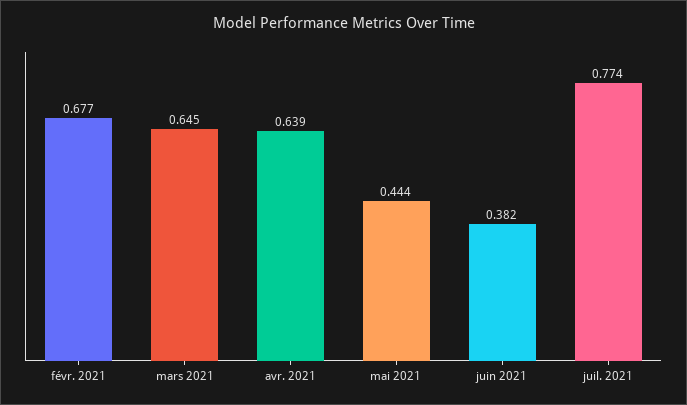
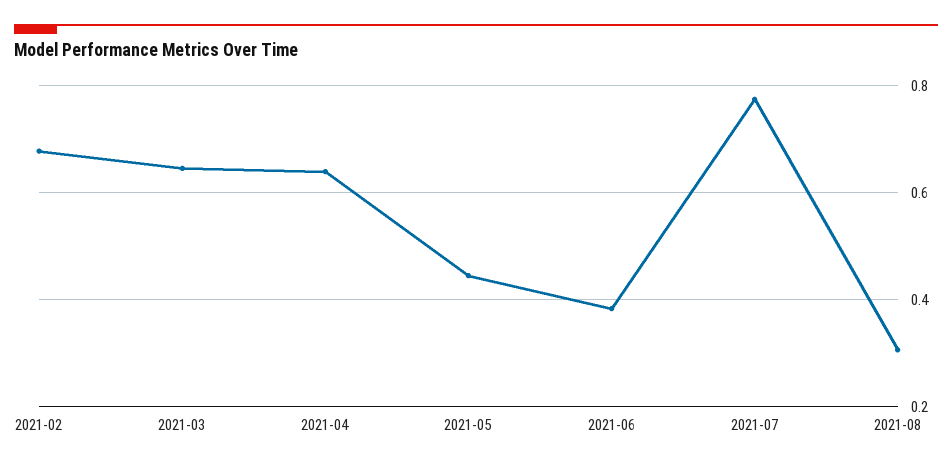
2021-08: none -> 0.3

